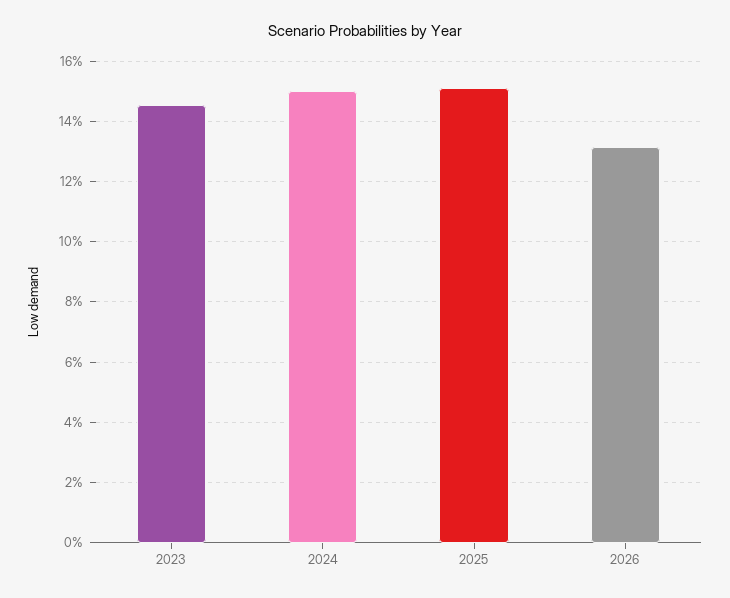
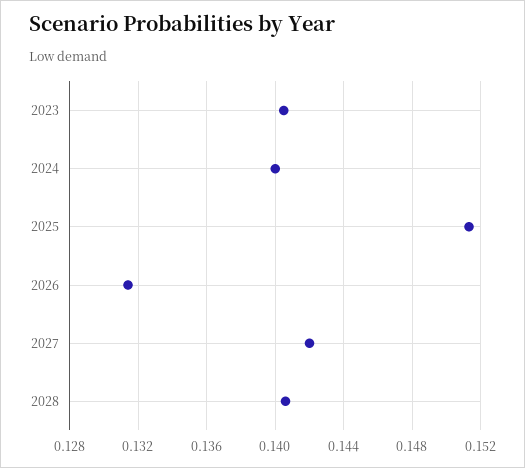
2023: 0.146 -> 0.1405
2024: 0.15 -> 0.14
2027: none -> 0.142
2028: none -> 0.1405

